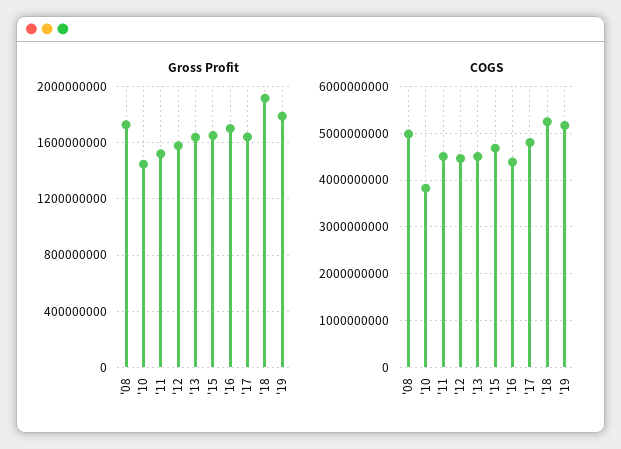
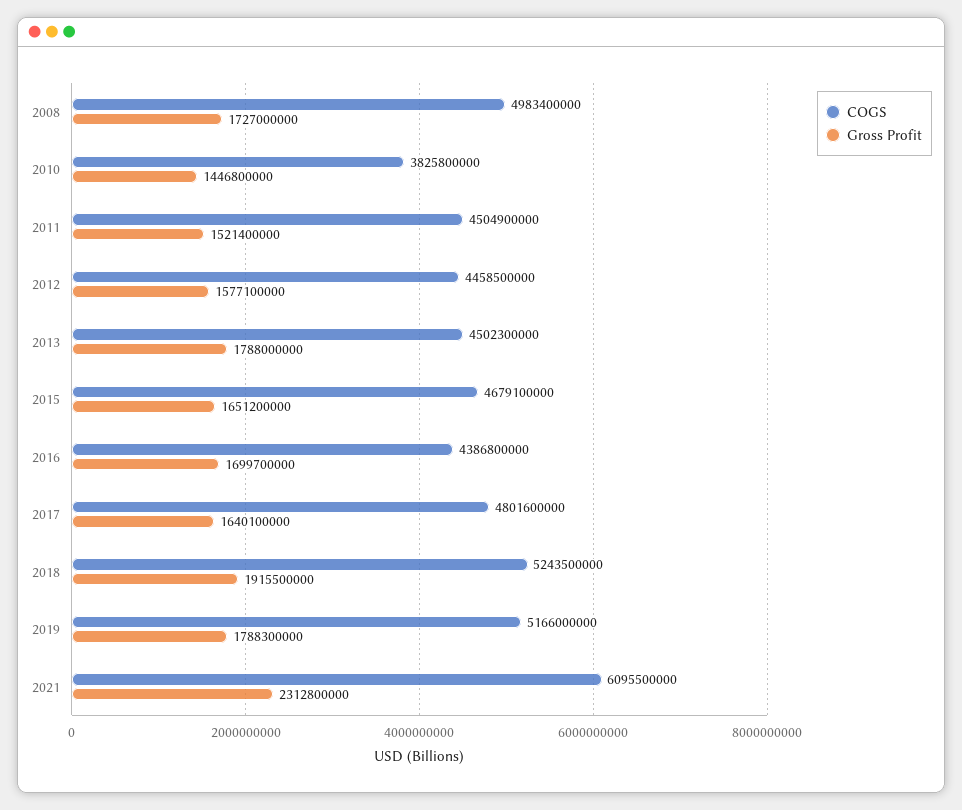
Gross Profit, '13: 1650000000 -> 1788000000
COGS, 2021: none -> 6095500000
Gross Profit, 2021: none -> 2312800000

